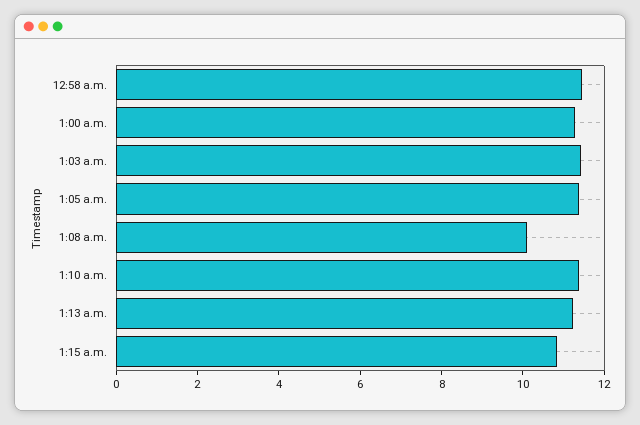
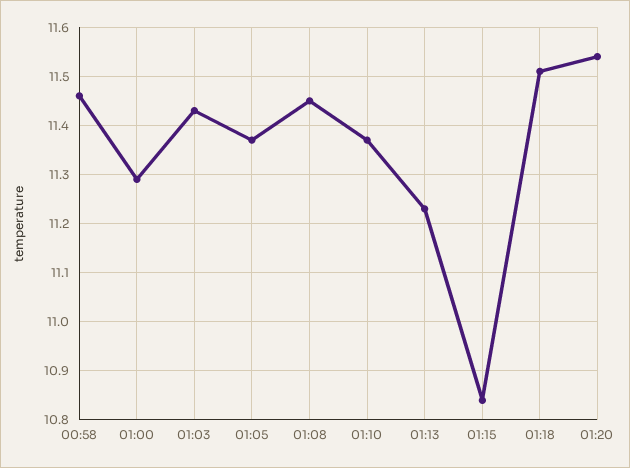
1:08 a.m.: 10 -> 11.45
01:18: none -> 11.5
01:20: none -> 11.55

